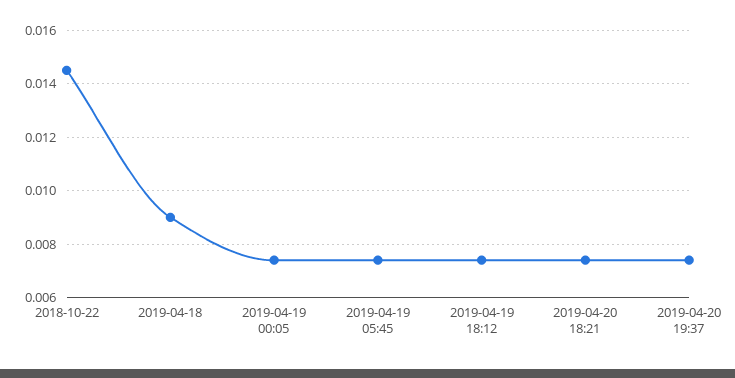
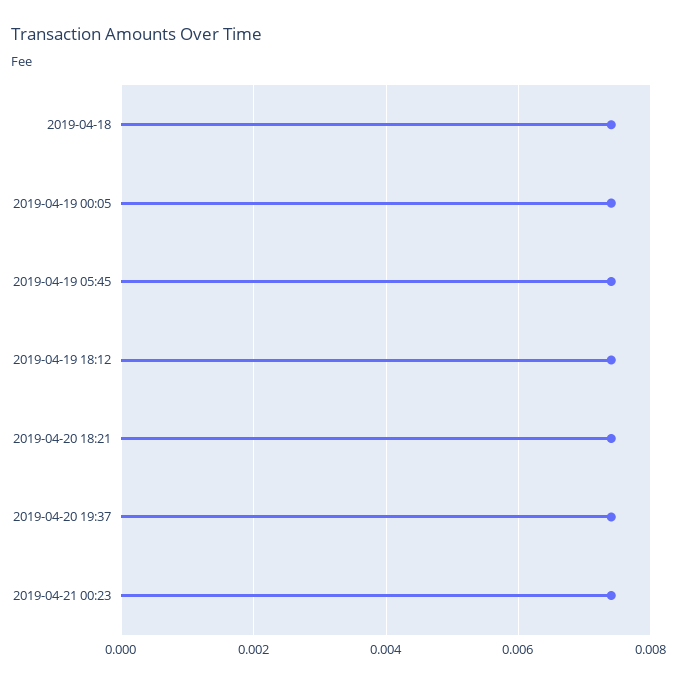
2018-10-22: 0.0145 -> none
2019-04-18: 0.009 -> 0.0075
2019-04-21 00:23: none -> 0.0075

